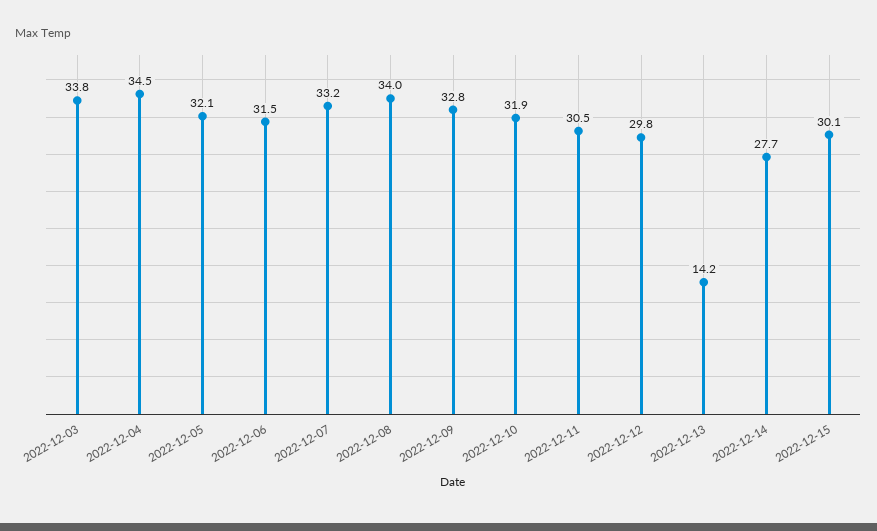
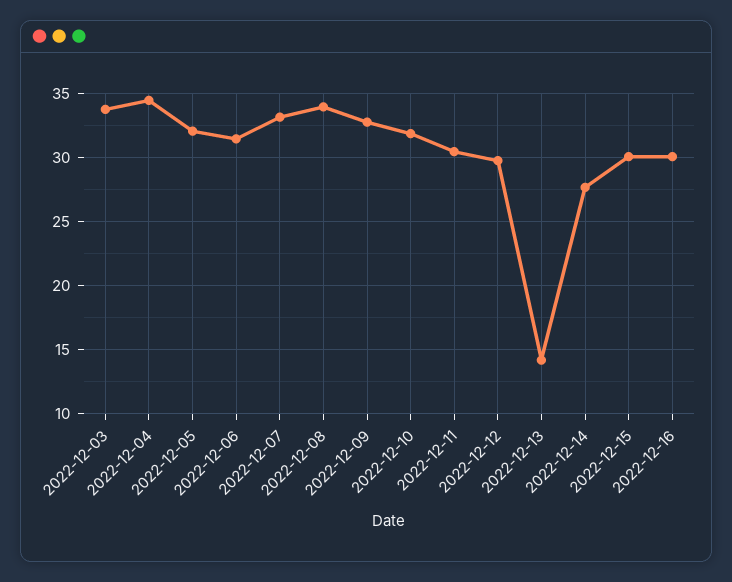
2022-12-16: none -> 30

